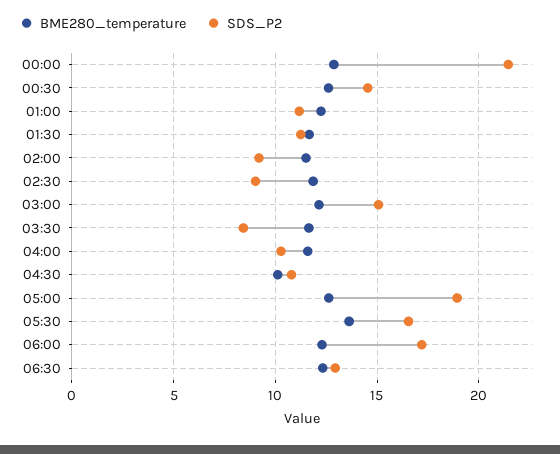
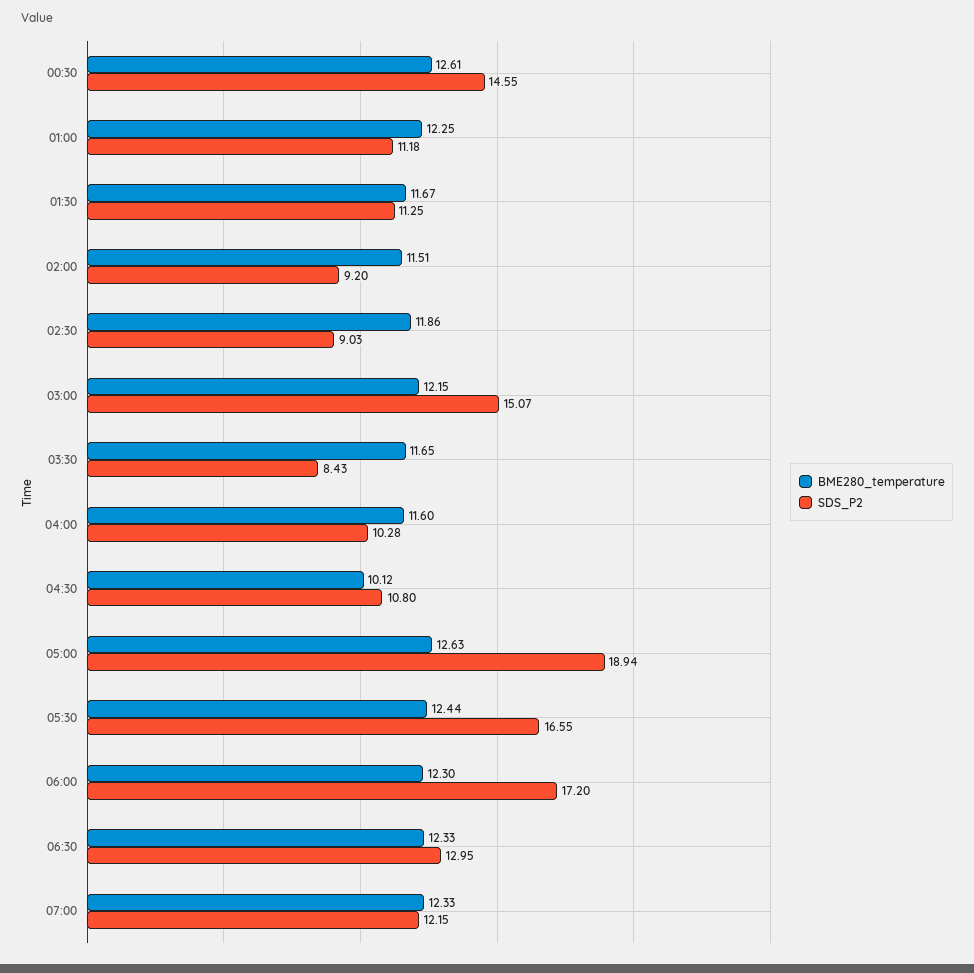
BME280_temperature, 00:00: 13 -> none
SDS_P2, 00:00: 21.5 -> none
BME280_temperature, 05:30: 13.5 -> 12.44
BME280_temperature, 07:00: none -> 12.33
SDS_P2, 07:00: none -> 12.15

